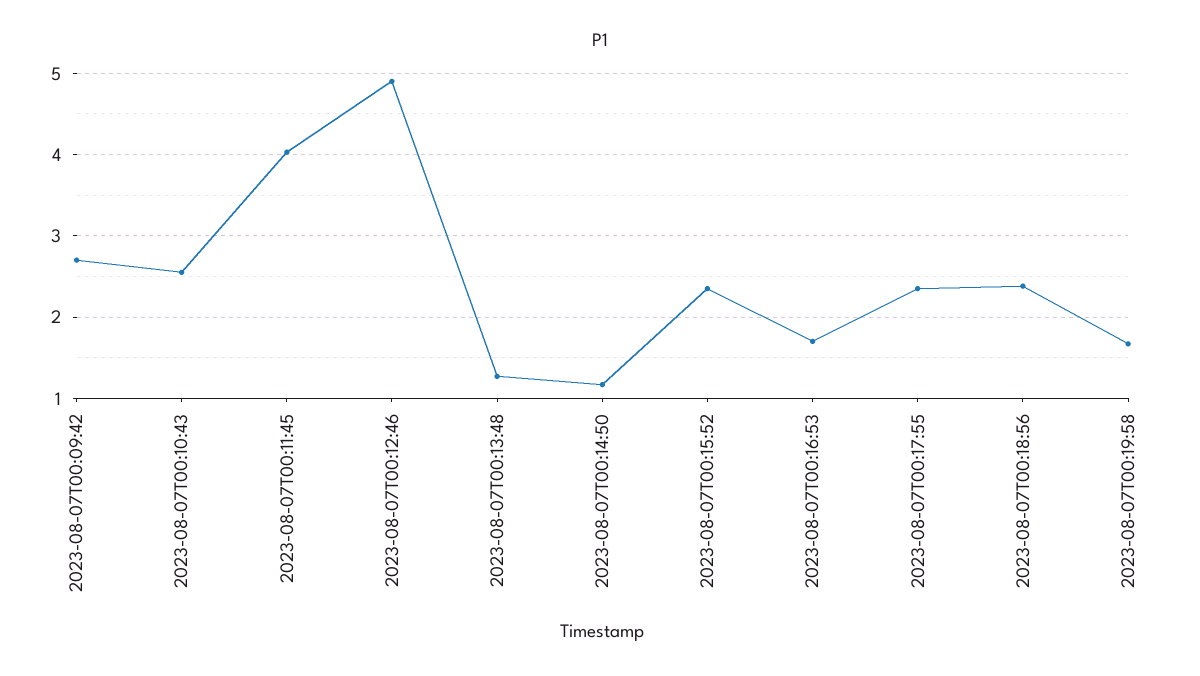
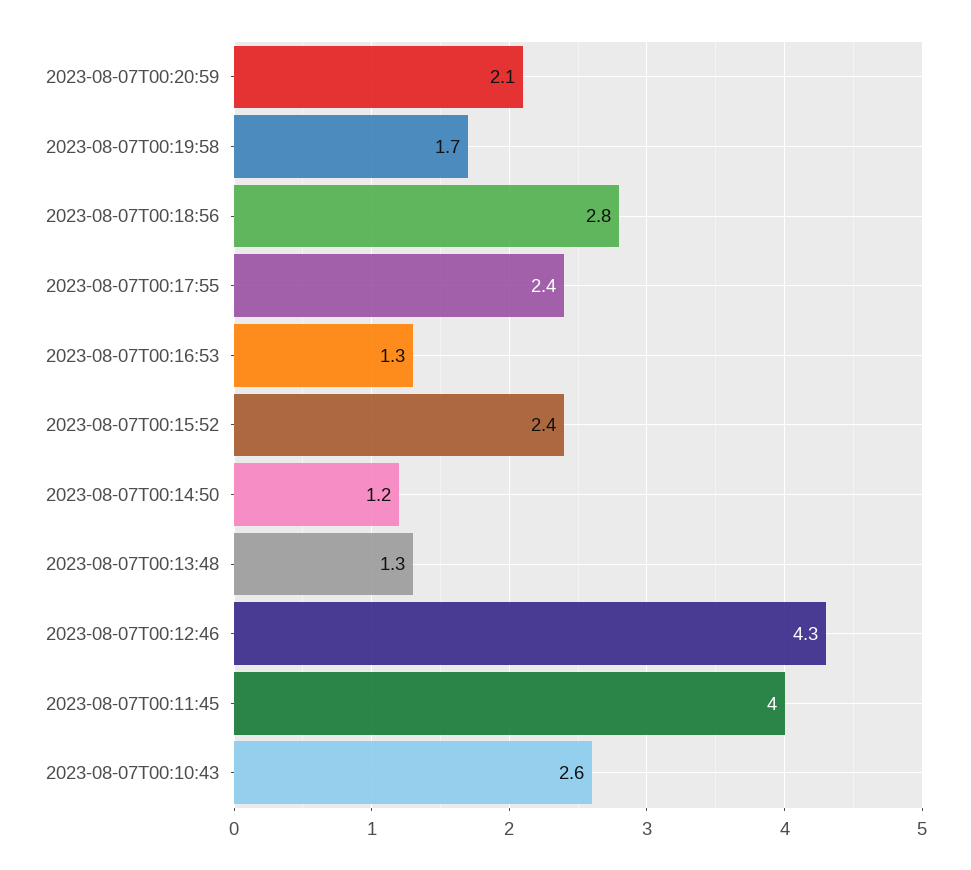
2023-08-07T00:09:42: 2.7 -> none
2023-08-07T00:12:46: 4.9 -> 4.3
2023-08-07T00:16:53: 1.7 -> 1.3
2023-08-07T00:18:56: 2.4 -> 2.8
2023-08-07T00:20:59: none -> 2.1

